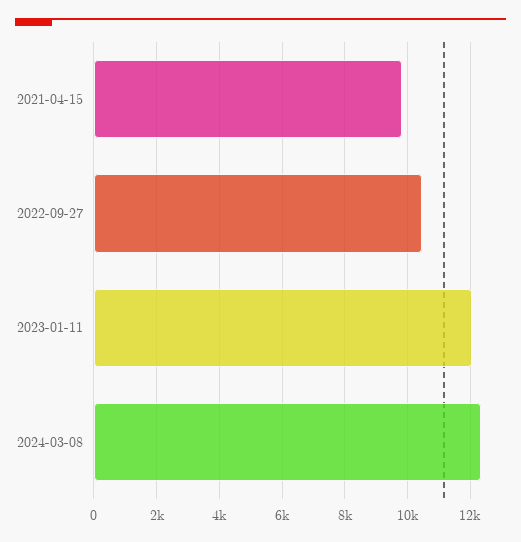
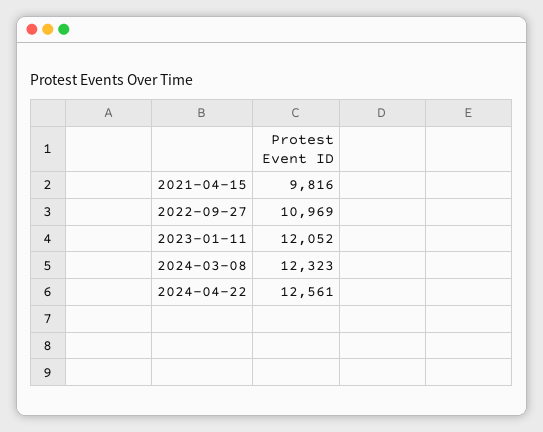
2022-09-27: 10400 -> 10969
2024-04-22: none -> 12561

